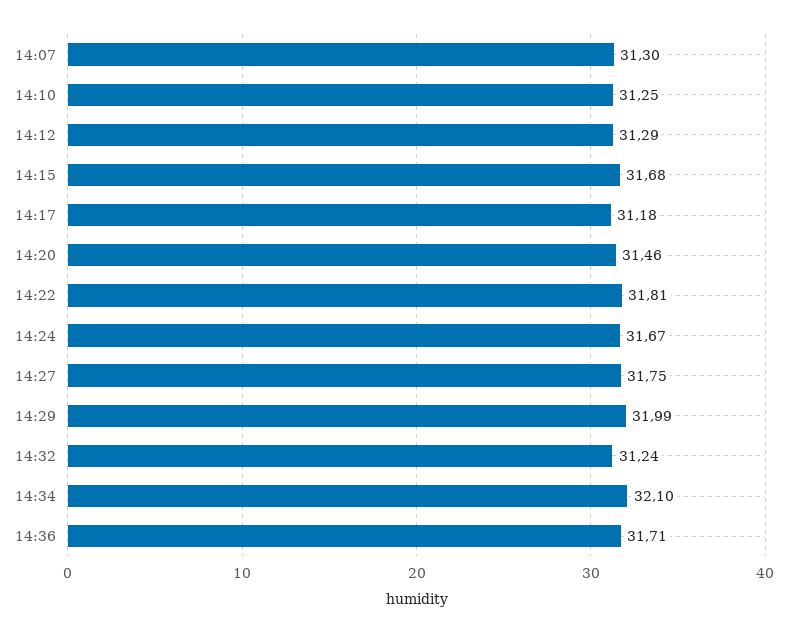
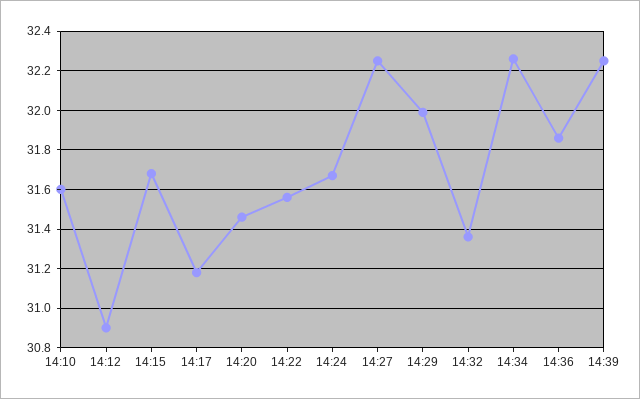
14:07: 31.3 -> none
14:10: 31.25 -> 31.6
14:12: 31.29 -> 30.9
14:22: 31.81 -> 31.55
14:27: 31.75 -> 32.25
14:32: 31.24 -> 31.35
14:34: 32.1 -> 32.25
14:36: 31.71 -> 31.85
14:39: none -> 32.25

